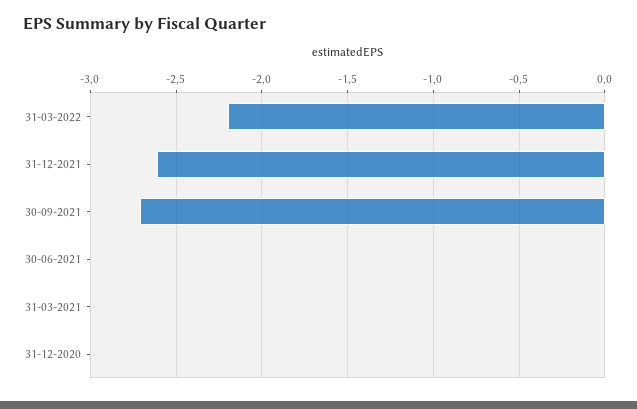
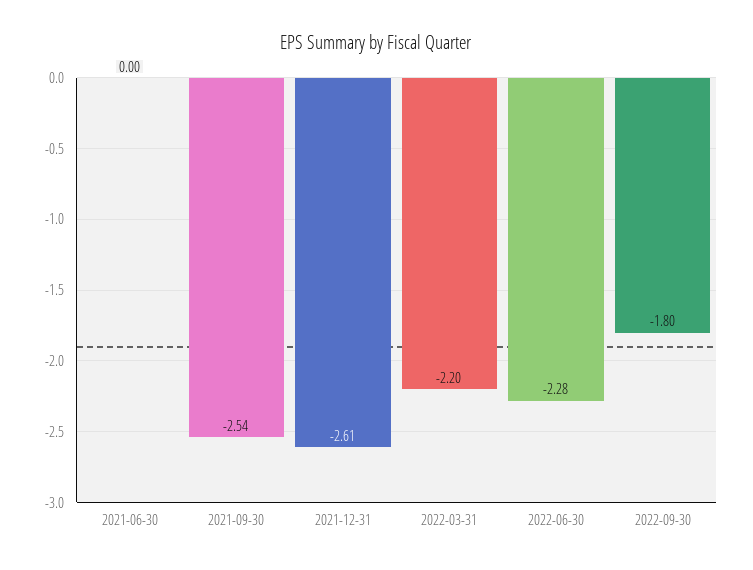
30-09-2021: -2.7 -> -2.54
31-03-2021: 0 -> none
31-12-2020: 0 -> none
2022-06-30: none -> -2.28
2022-09-30: none -> -1.8

